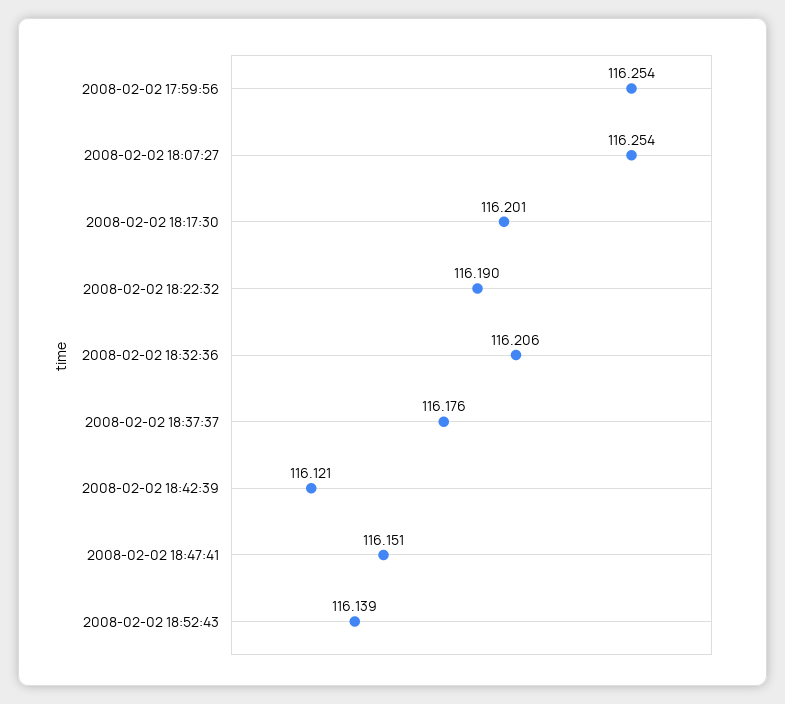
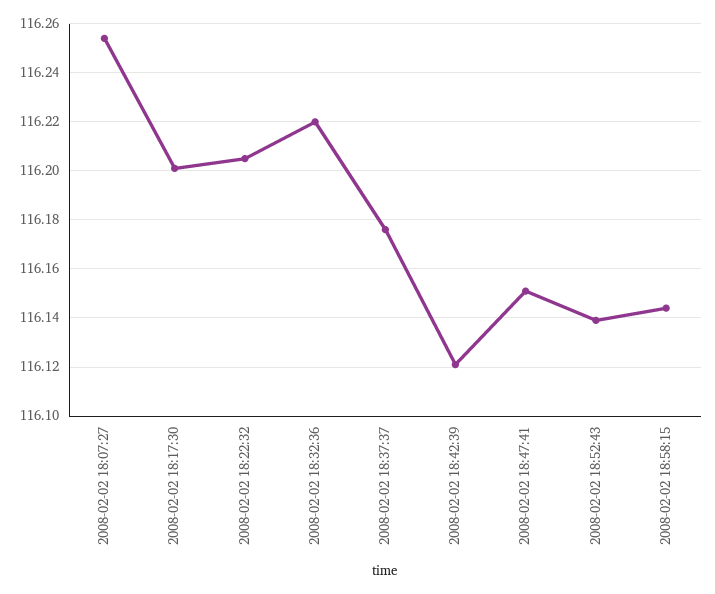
2008-02-02 17:59:56: 116.254 -> none
2008-02-02 18:22:32: 116.19 -> 116.205
2008-02-02 18:32:36: 116.206 -> 116.22
2008-02-02 18:58:15: none -> 116.145

